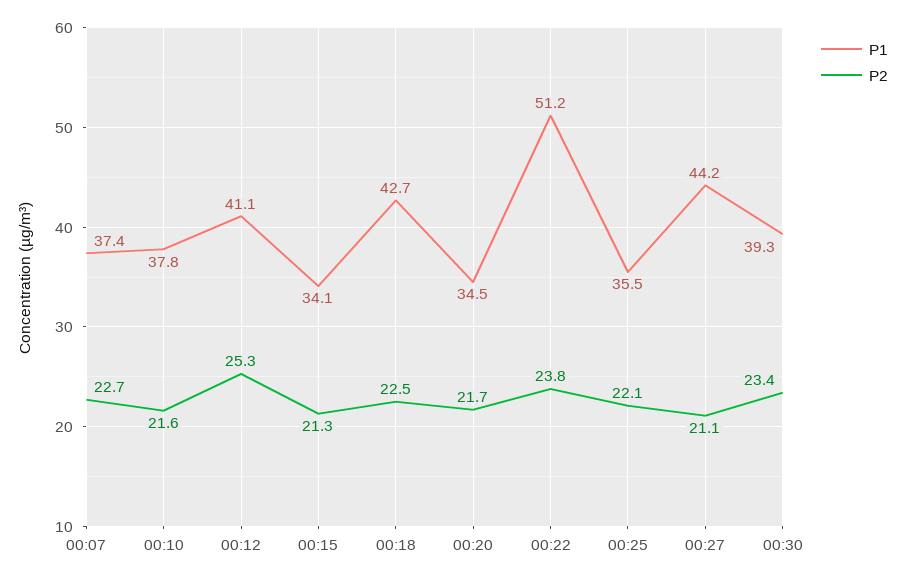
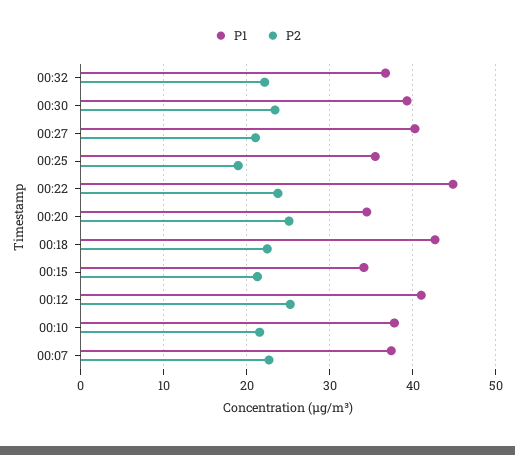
P2, 00:20: 21.7 -> 25
P1, 00:22: 51.2 -> 45
P2, 00:25: 22.1 -> 19
P1, 00:27: 44.2 -> 40
P1, 00:32: none -> 37
P2, 00:32: none -> 22

